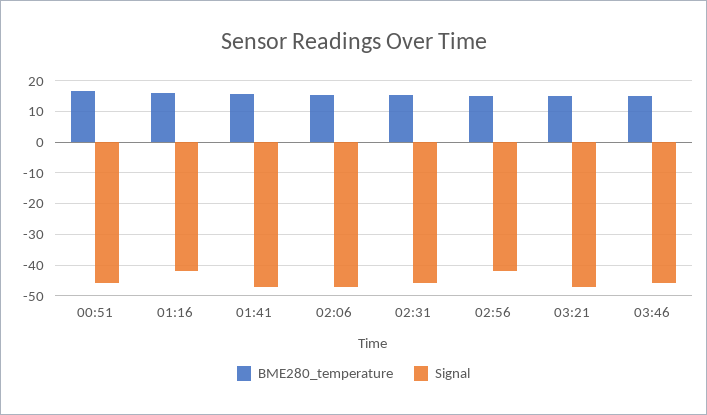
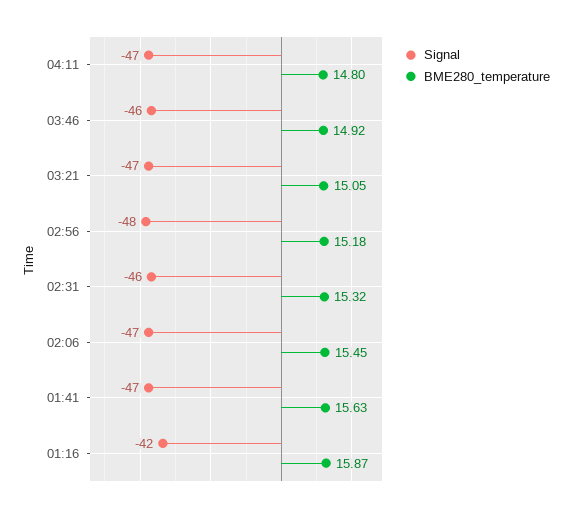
BME280_temperature, 00:51: 16 -> none
Signal, 00:51: -46 -> none
Signal, 02:56: -42 -> -48
Signal, 04:11: none -> -47
BME280_temperature, 04:11: none -> 14.8

